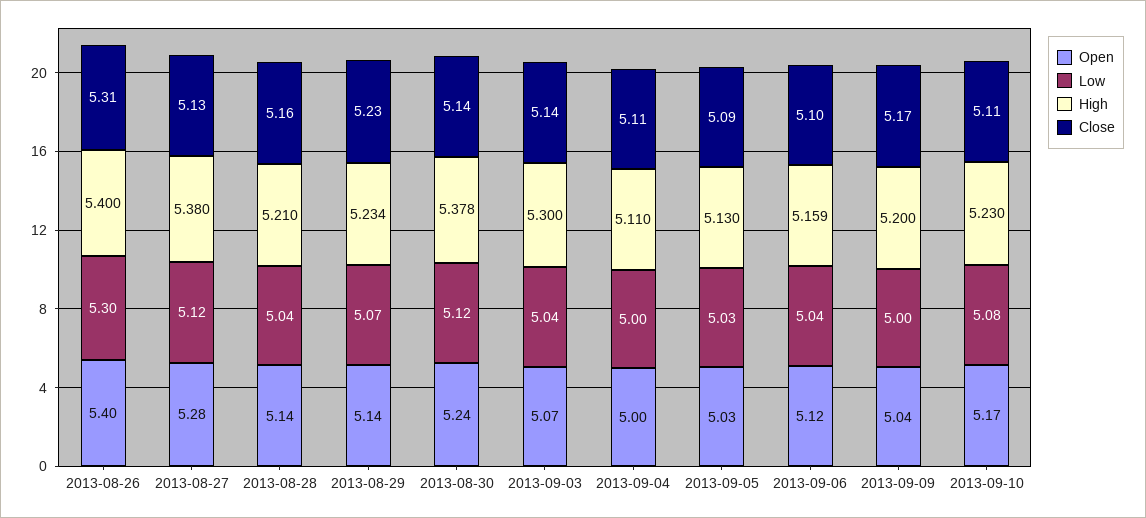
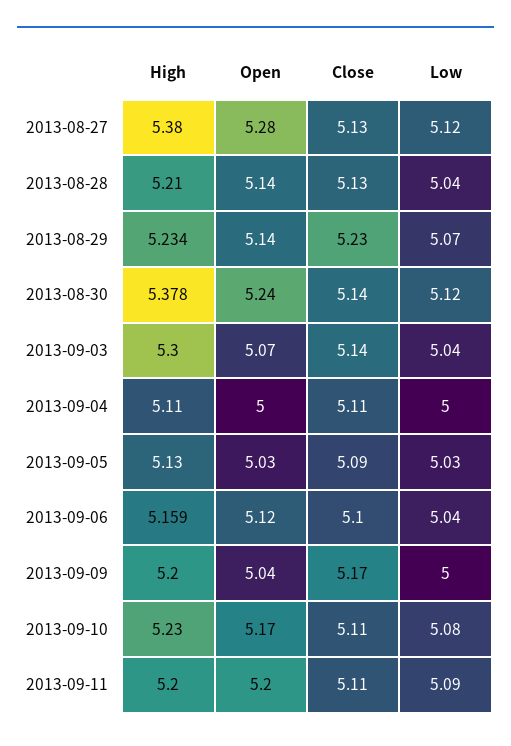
Open, 2013-08-26: 5.4 -> none
Low, 2013-08-26: 5.3 -> none
High, 2013-08-26: 5.4 -> none
Close, 2013-08-26: 5.31 -> none
Close, 2013-08-28: 5.16 -> 5.13
High, 2013-09-11: none -> 5.2
Open, 2013-09-11: none -> 5.2
Close, 2013-09-11: none -> 5.11
Low, 2013-09-11: none -> 5.09

